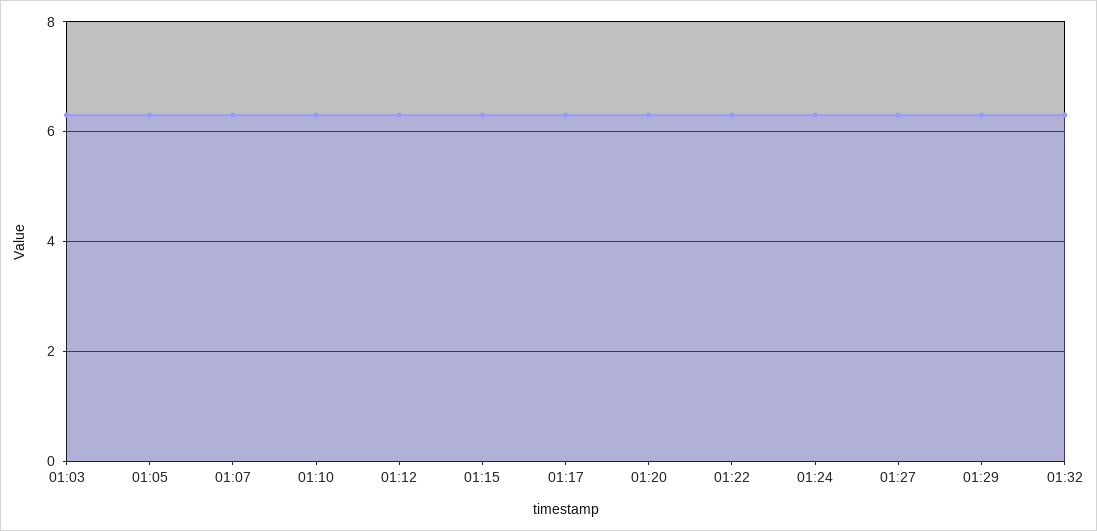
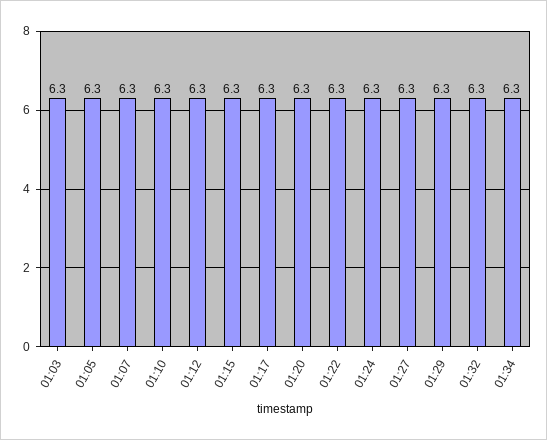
01:34: none -> 6.3

